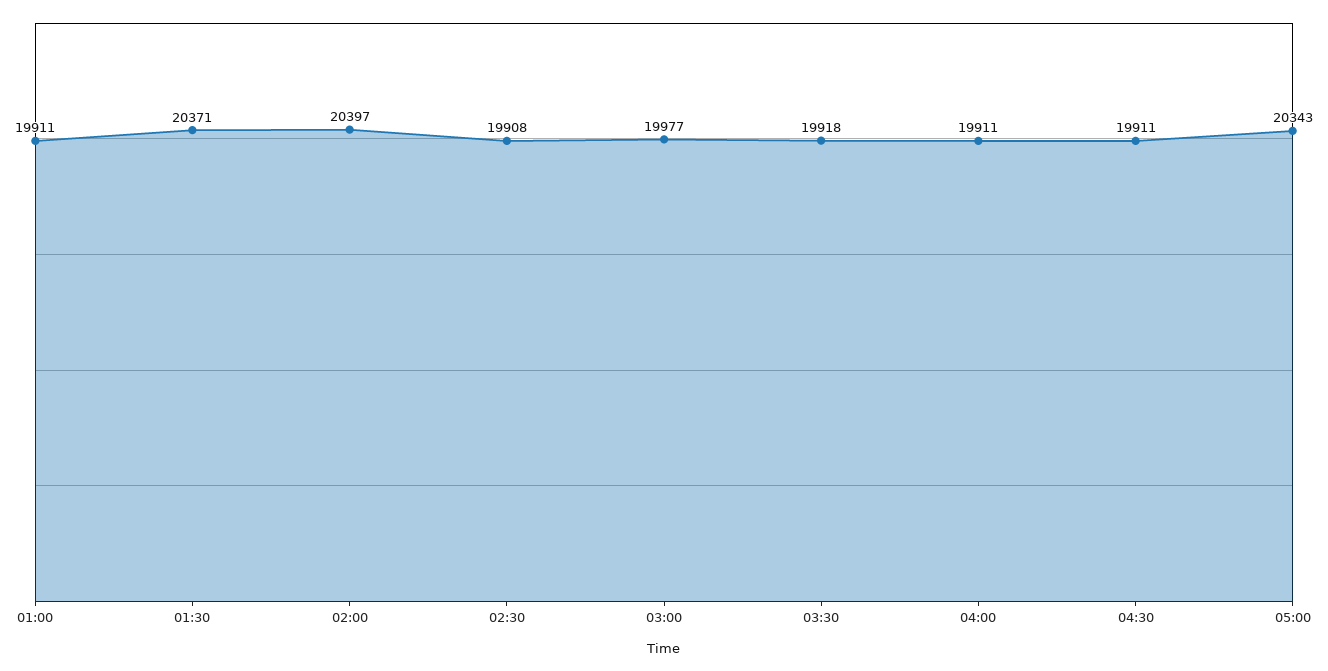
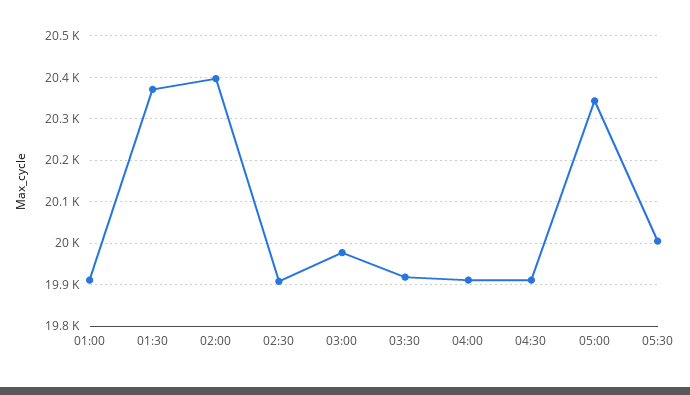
05:30: none -> 20000

